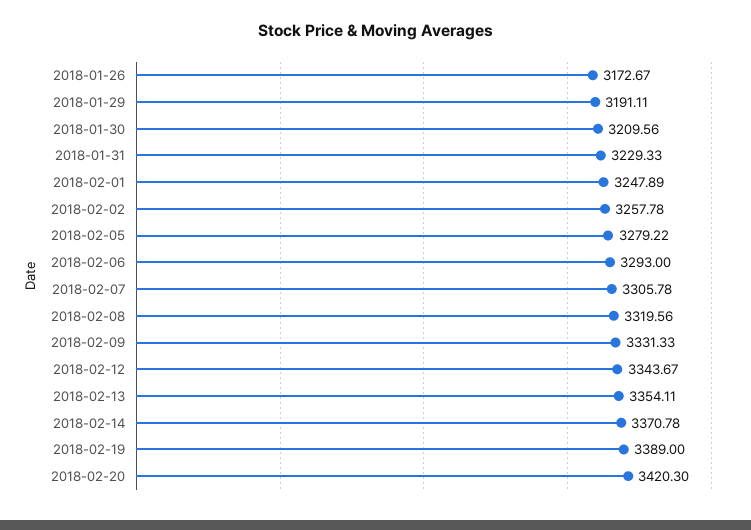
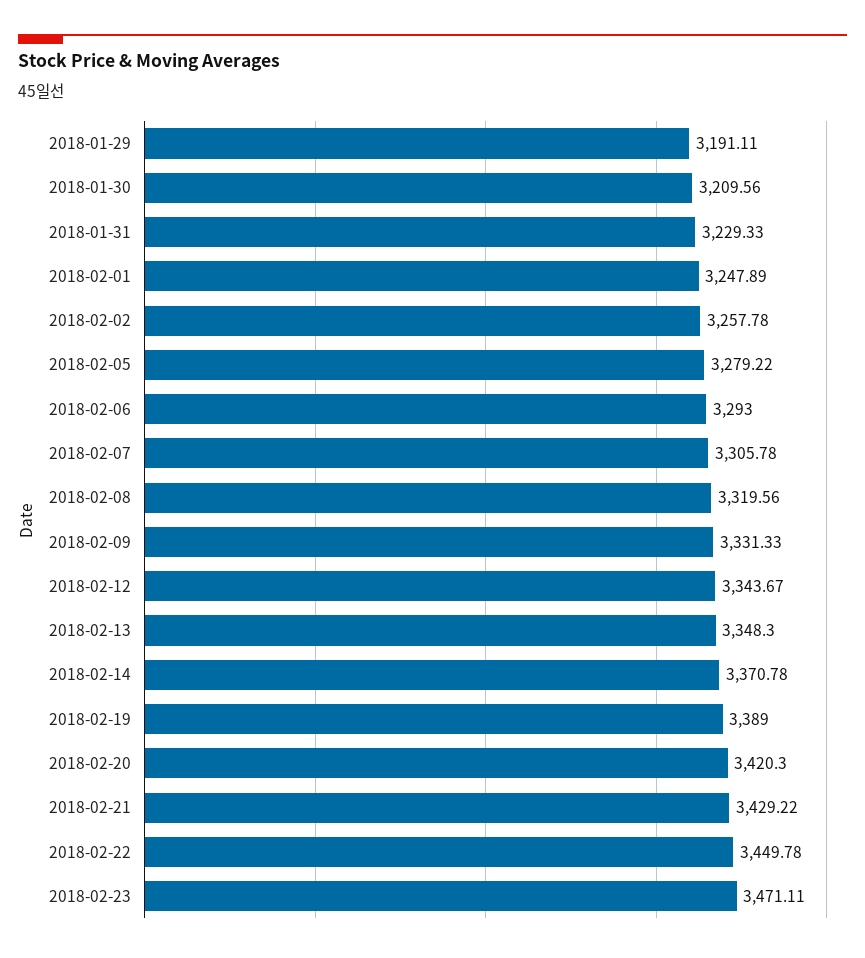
2018-01-26: 3172.67 -> none
2018-02-13: 3354.11 -> 3348.3
2018-02-21: none -> 3429.22
2018-02-22: none -> 3449.78
2018-02-23: none -> 3471.11

